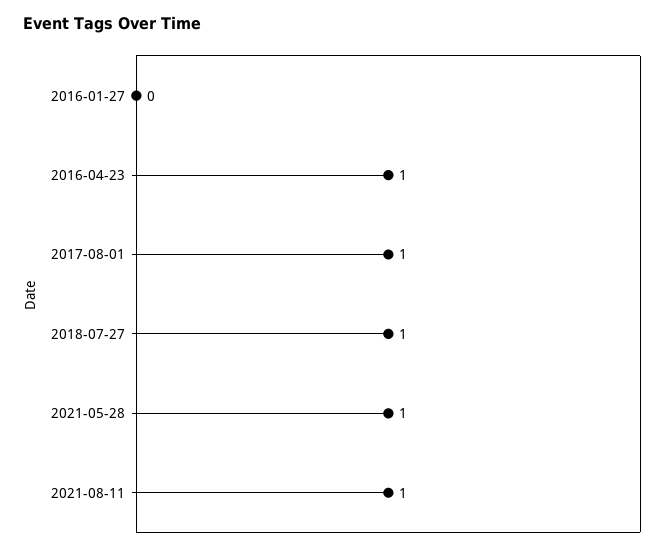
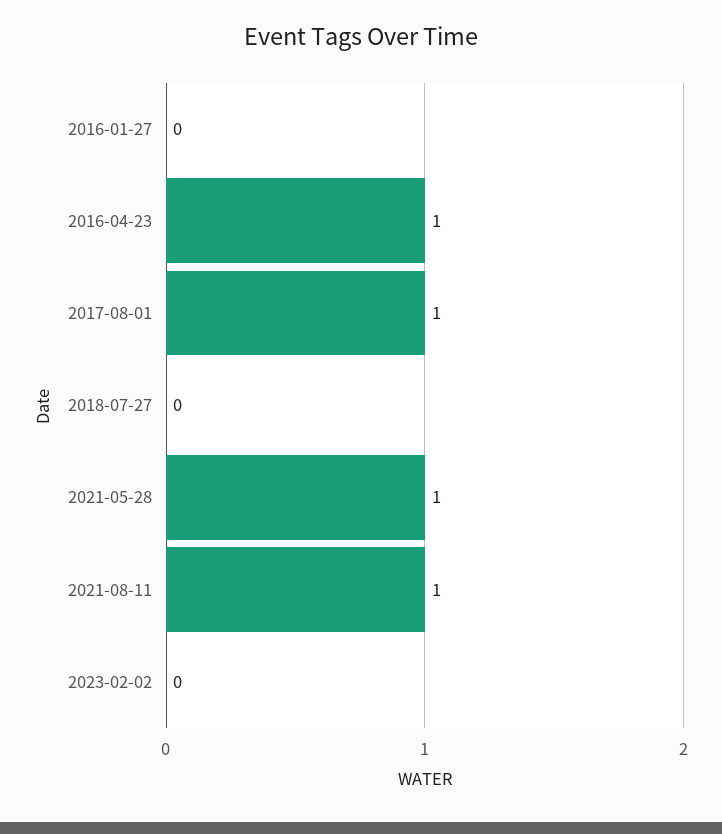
2018-07-27: 1 -> 0
2023-02-02: none -> 0

